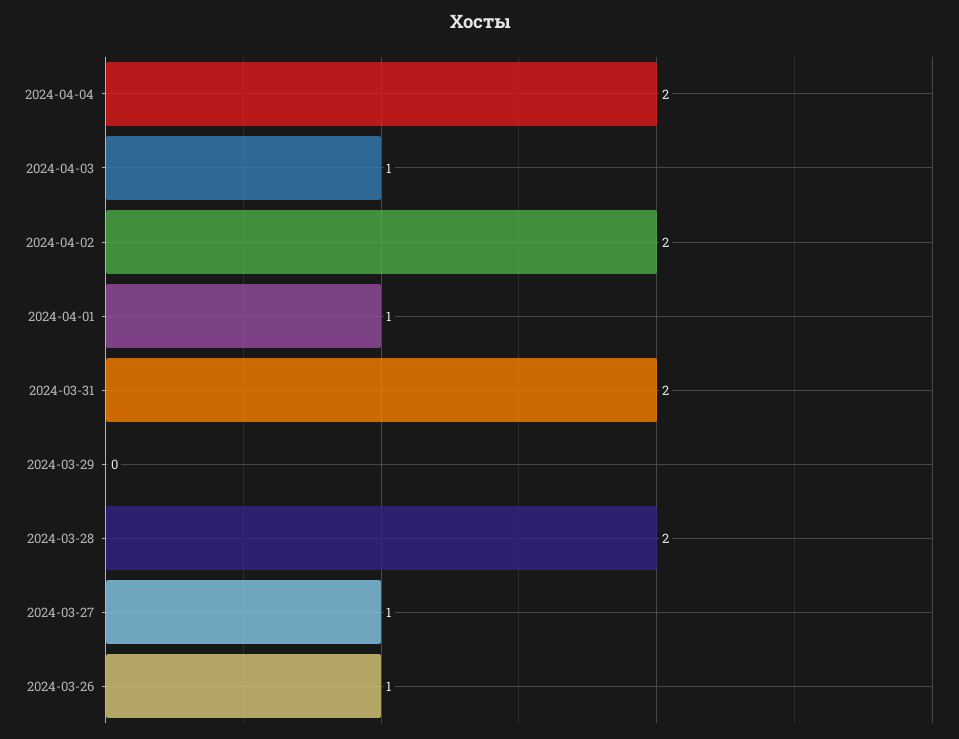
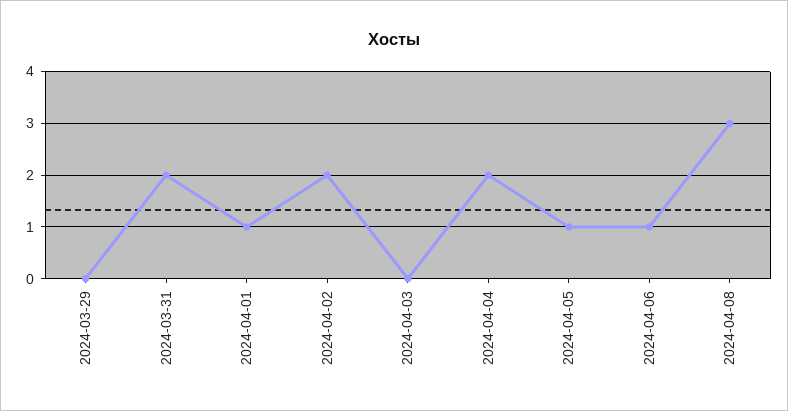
2024-04-03: 1 -> 0
2024-03-28: 2 -> none
2024-03-27: 1 -> none
2024-03-26: 1 -> none
2024-04-05: none -> 1
2024-04-06: none -> 1
2024-04-08: none -> 3

